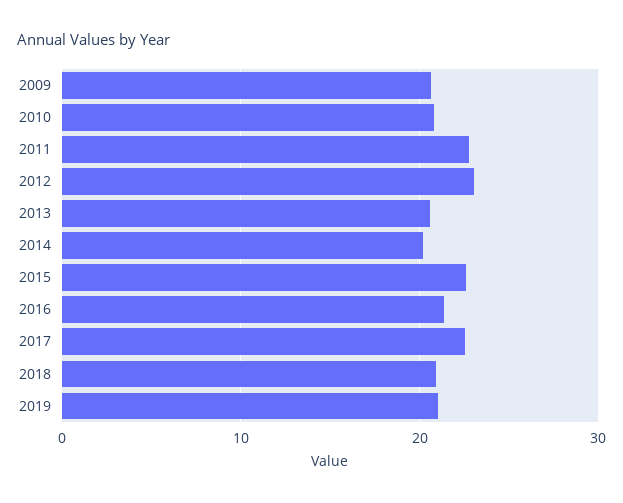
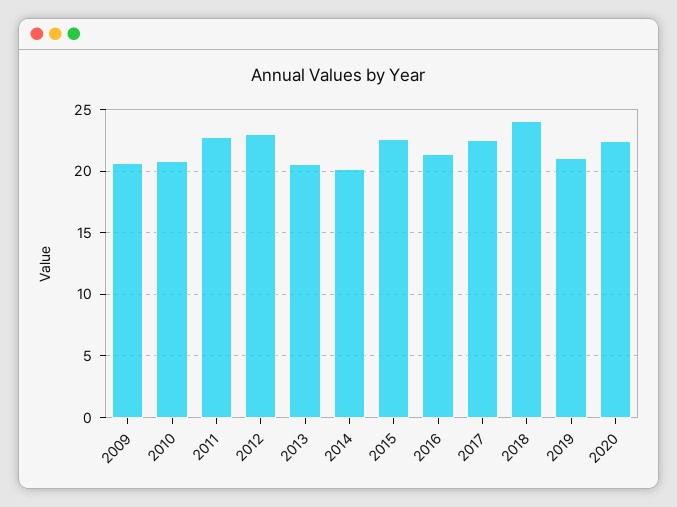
2018: 21 -> 24
2020: none -> 22.5

